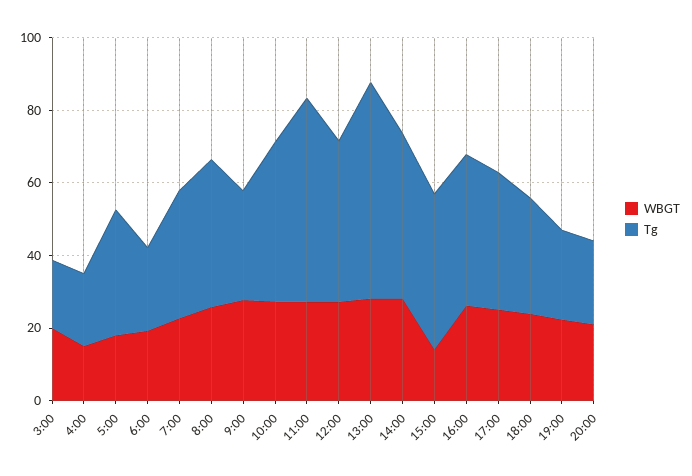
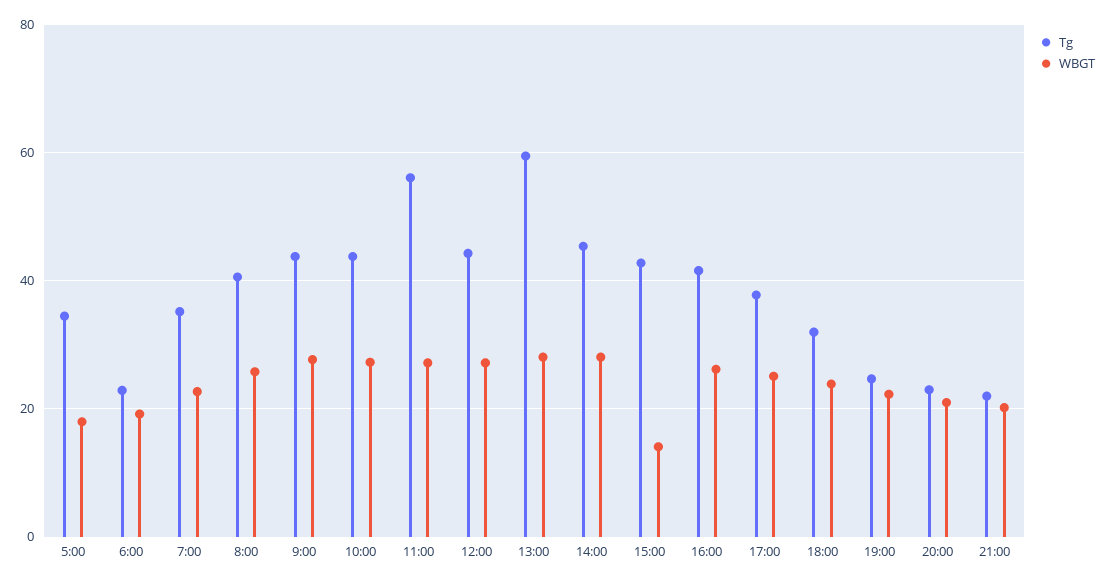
WBGT, 3:00: 20 -> none
Tg, 3:00: 20 -> none
WBGT, 4:00: 15 -> none
Tg, 4:00: 20 -> none
Tg, 9:00: 30 -> 44
Tg, 21:00: none -> 22
WBGT, 21:00: none -> 20

